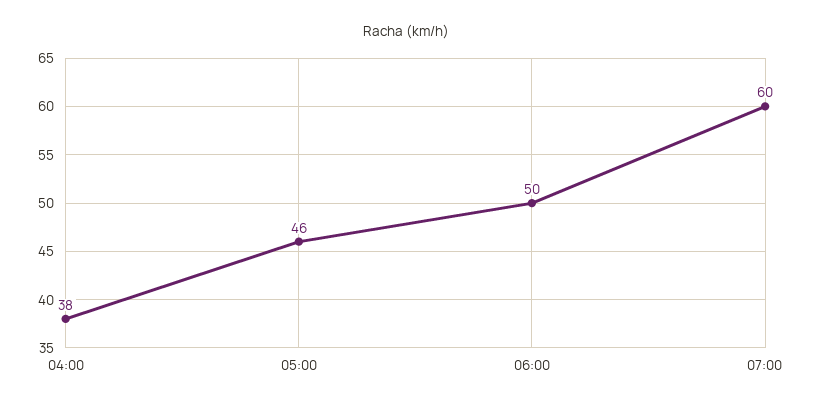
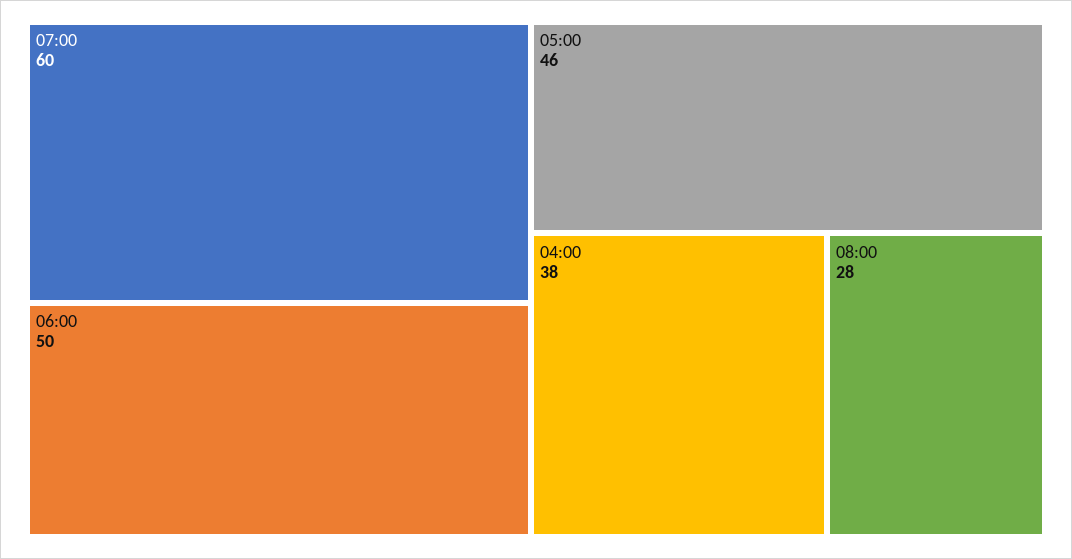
08:00: none -> 28

